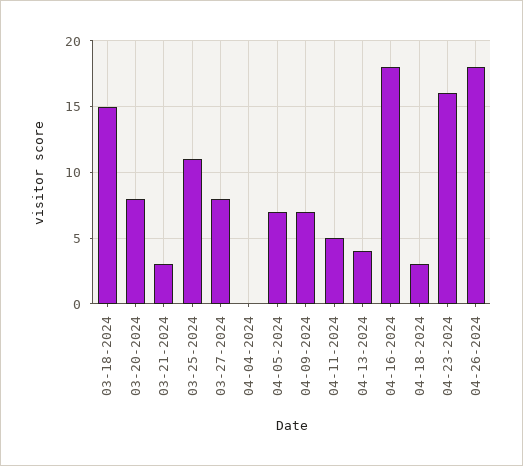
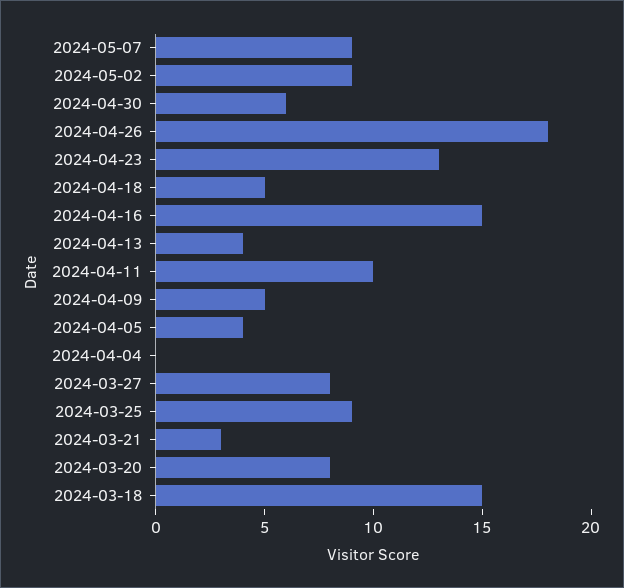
03-25-2024: 11 -> 9
04-05-2024: 7 -> 4
04-09-2024: 7 -> 5
04-11-2024: 5 -> 10
04-16-2024: 18 -> 15
04-18-2024: 3 -> 5
04-23-2024: 16 -> 13
2024-05-07: none -> 9
2024-05-02: none -> 9
2024-04-30: none -> 6

